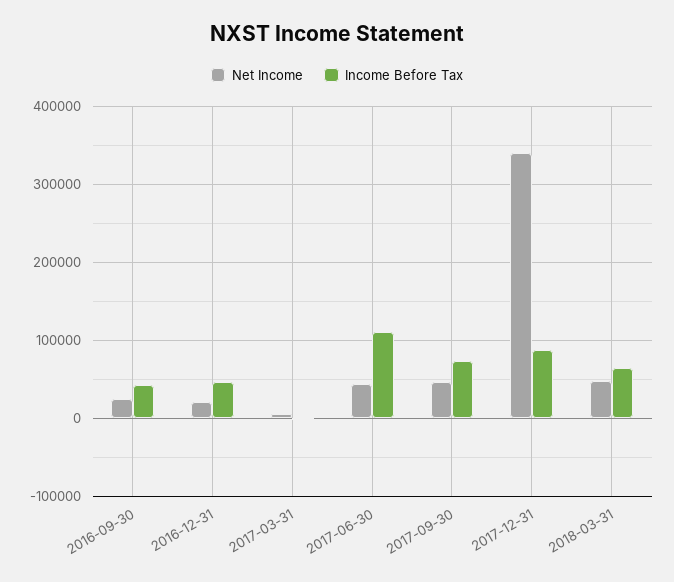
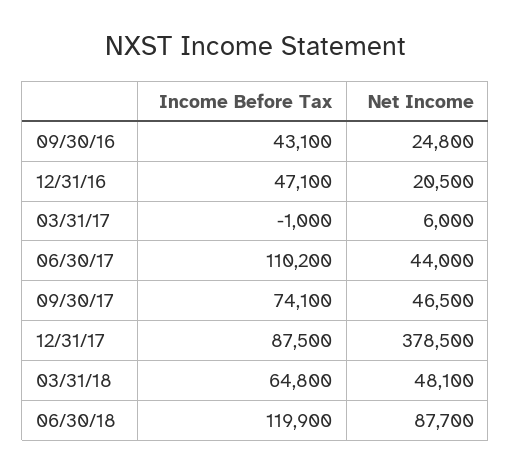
Net Income, 2017-12-31: 340000 -> 378500
Income Before Tax, 06/30/18: none -> 119900
Net Income, 06/30/18: none -> 87700

